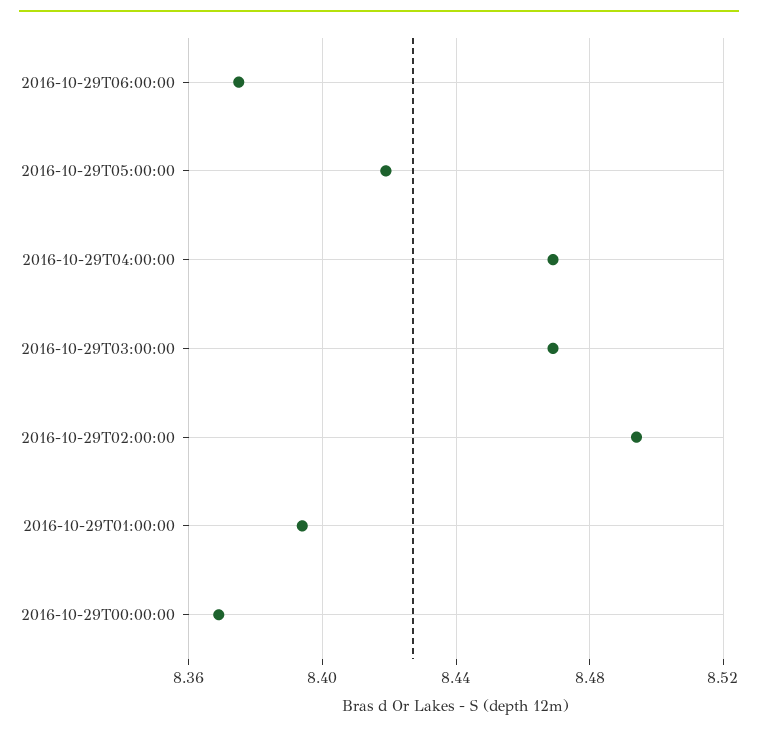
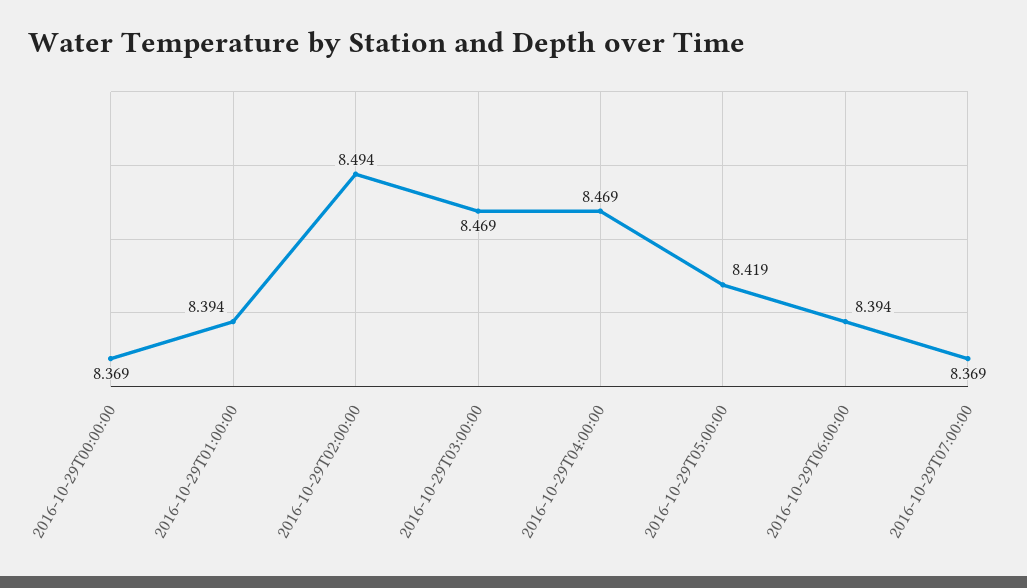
2016-10-29T06:00:00: 8.375 -> 8.394
2016-10-29T07:00:00: none -> 8.369

